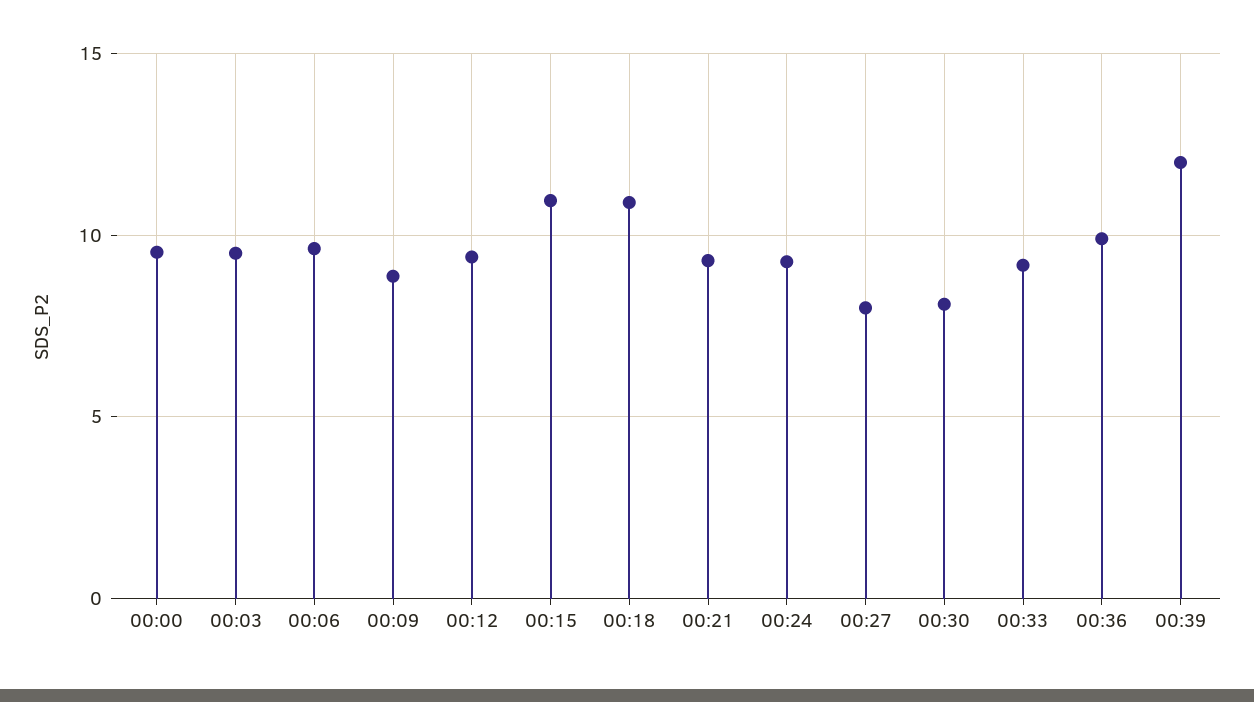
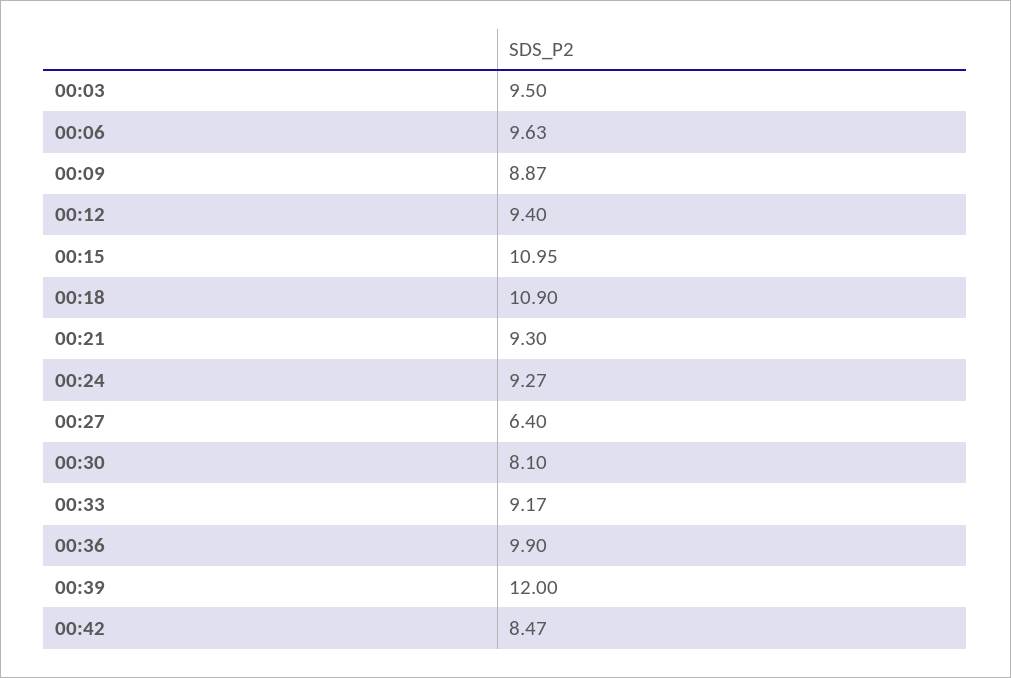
00:00: 9.5 -> none
00:27: 8 -> 6.4
00:42: none -> 8.47

